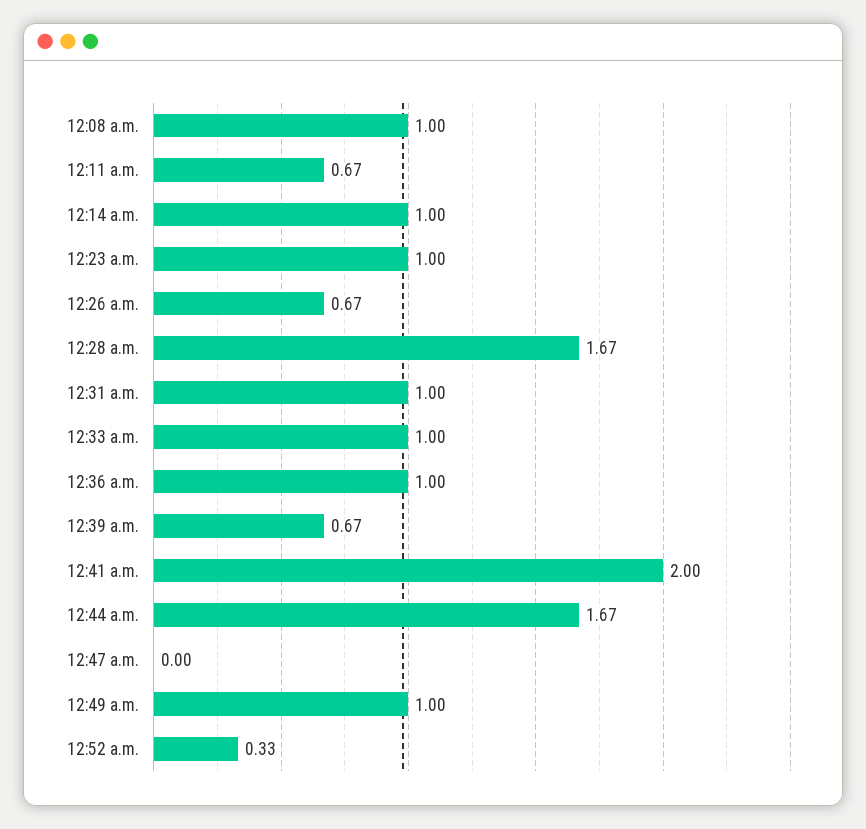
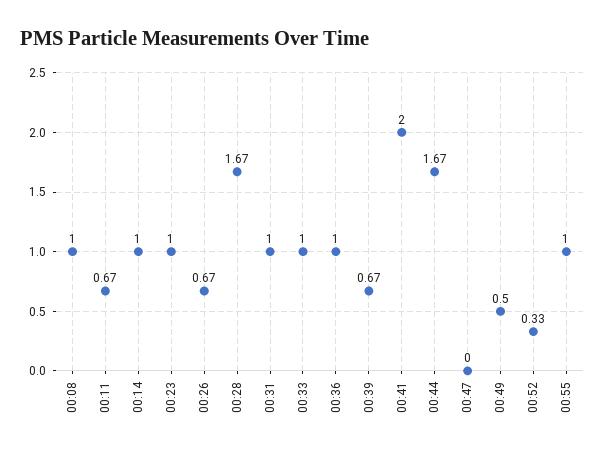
12:49 a.m.: 1 -> 0.5
00:55: none -> 1

